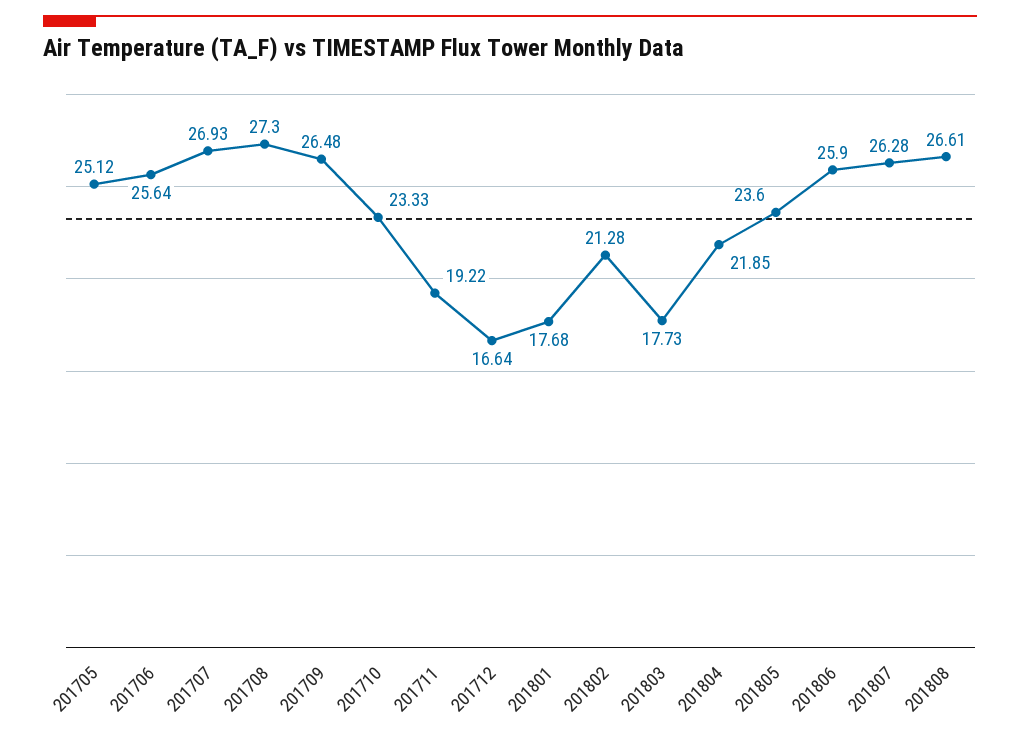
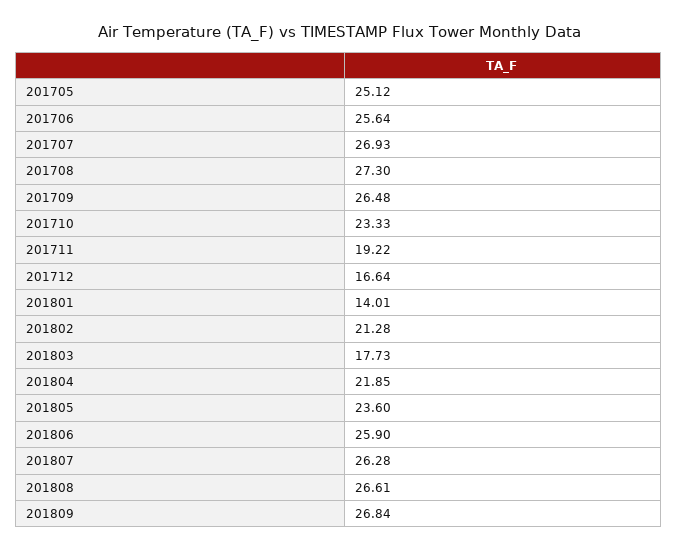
201801: 17.68 -> 14.01
201809: none -> 26.84

